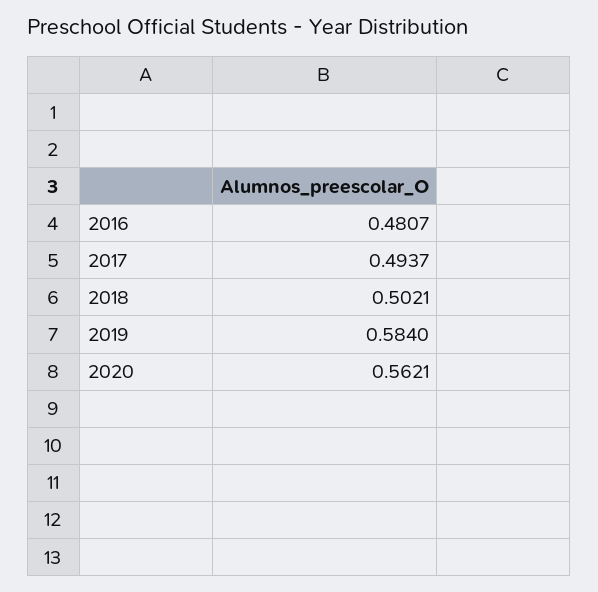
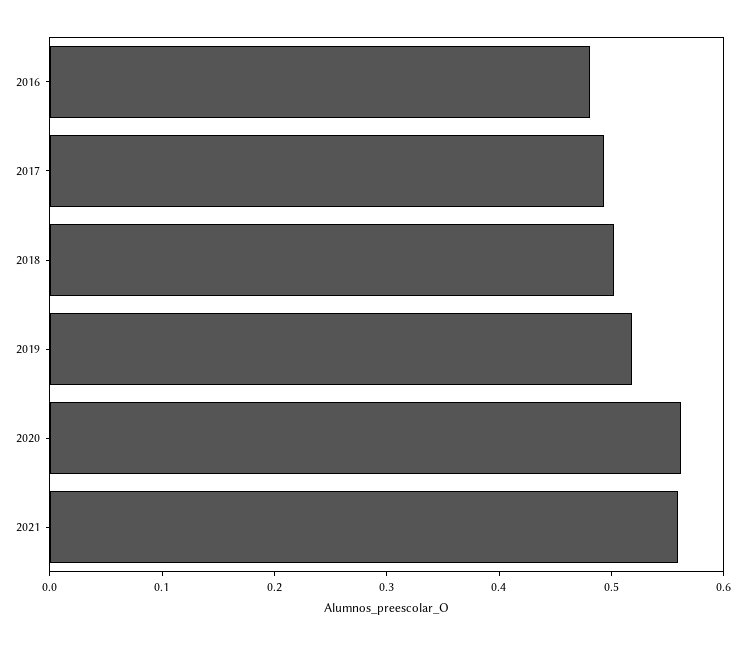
2019: 0.584 -> 0.52
2021: none -> 0.56

